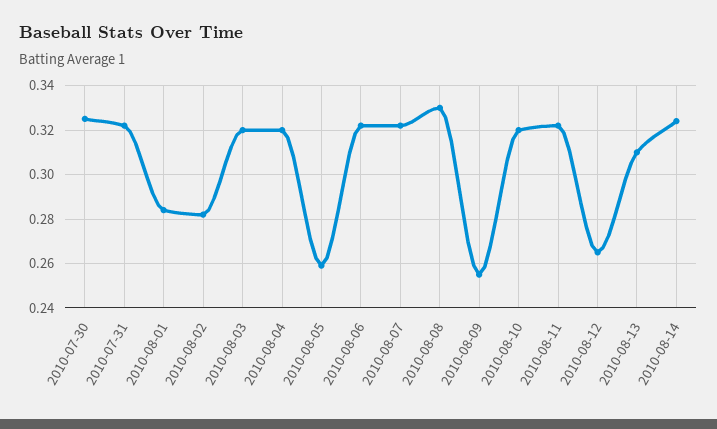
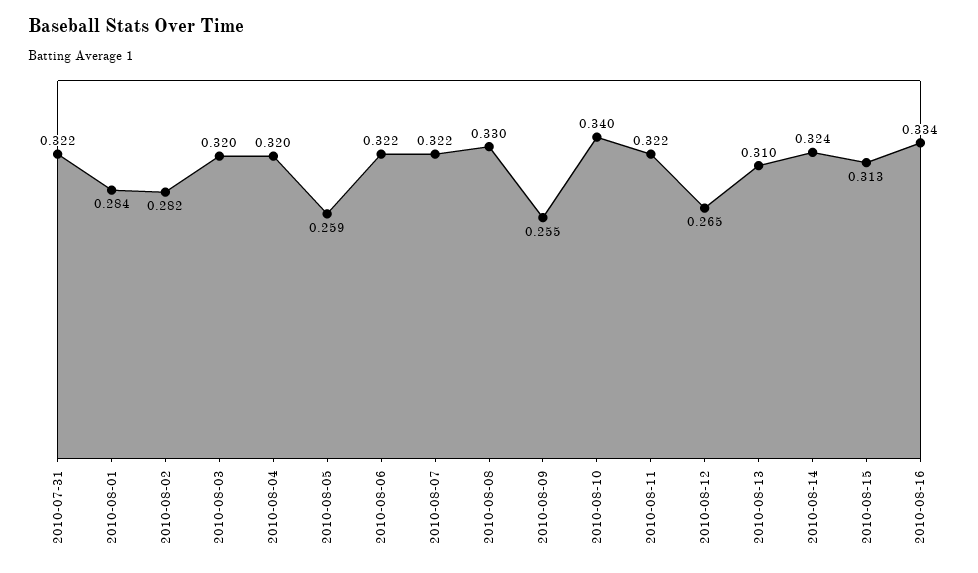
2010-07-30: 0.325 -> none
2010-08-10: 0.32 -> 0.34
2010-08-15: none -> 0.313
2010-08-16: none -> 0.334

